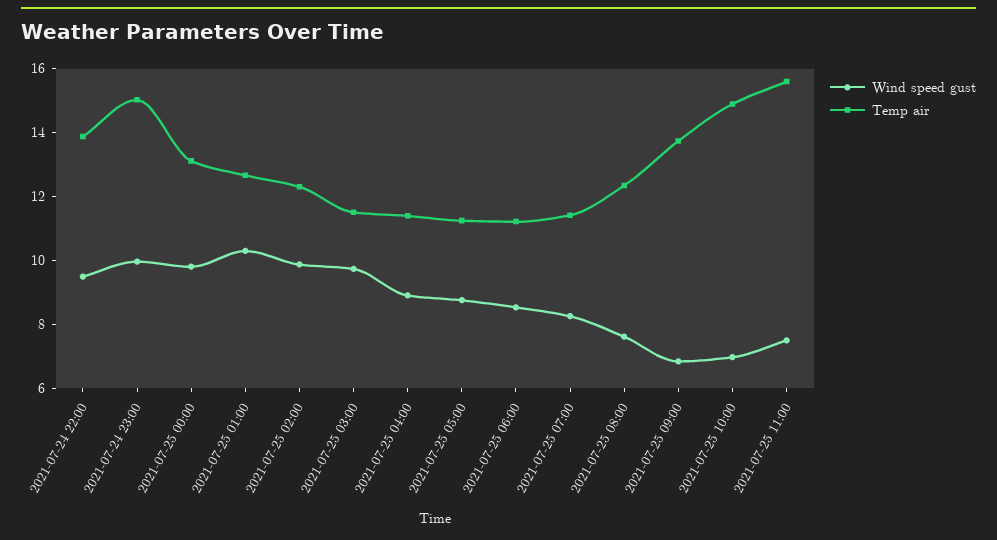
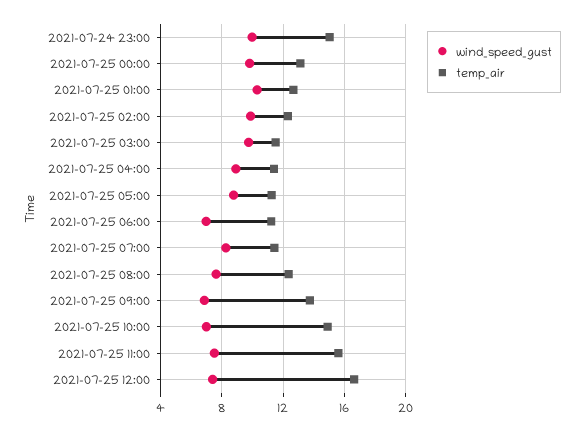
Wind speed gust, 2021-07-24 22:00: 9.5 -> none
Temp air, 2021-07-24 22:00: 14 -> none
Wind speed gust, 2021-07-25 06:00: 8.5 -> 7
Wind speed gust, 2021-07-25 12:00: none -> 7.5
Temp air, 2021-07-25 12:00: none -> 16.5

